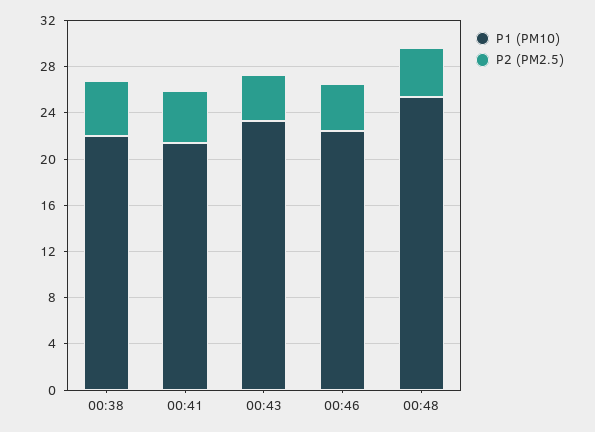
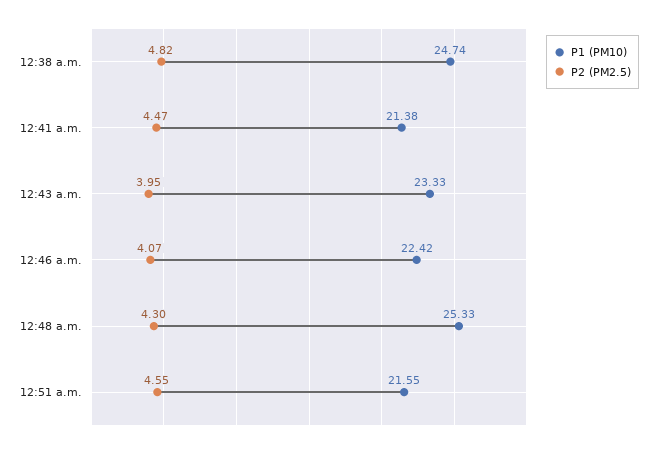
P1 (PM10), 00:38: 22 -> 24.74
P1 (PM10), 12:51 a.m.: none -> 21.55
P2 (PM2.5), 12:51 a.m.: none -> 4.55

